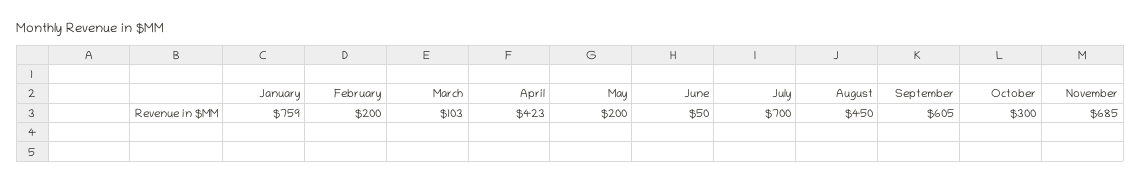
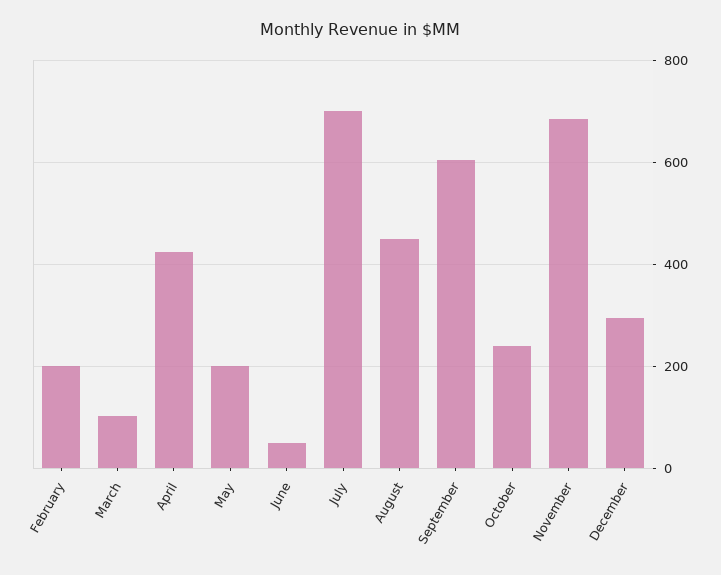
January: 759 -> none
October: 300 -> 240
December: none -> 300

